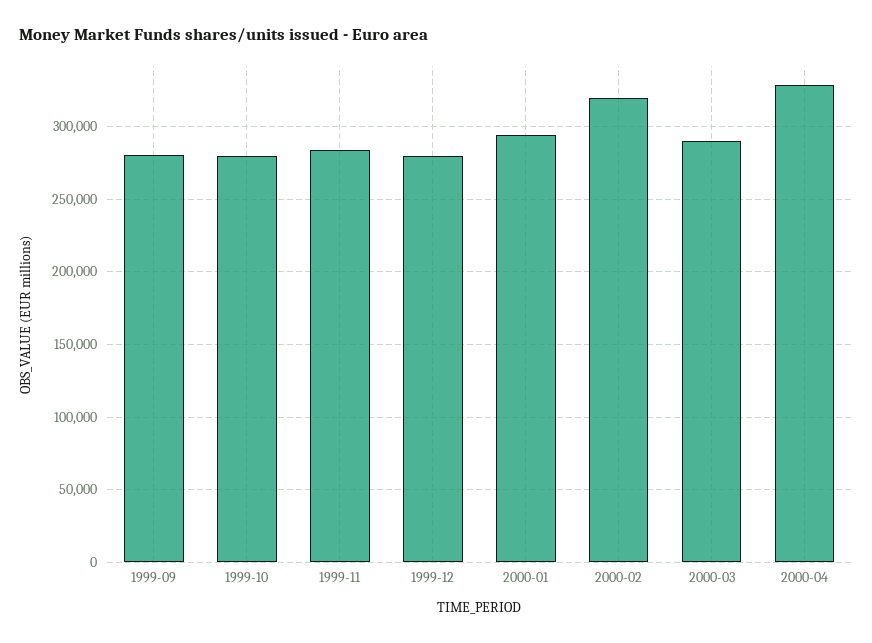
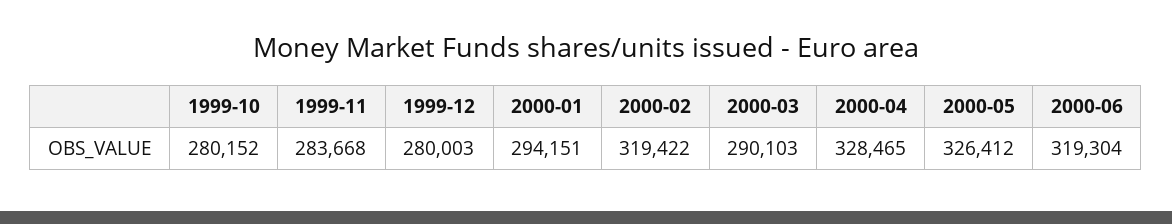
1999-09: 280000 -> none
2000-05: none -> 326412
2000-06: none -> 319304

